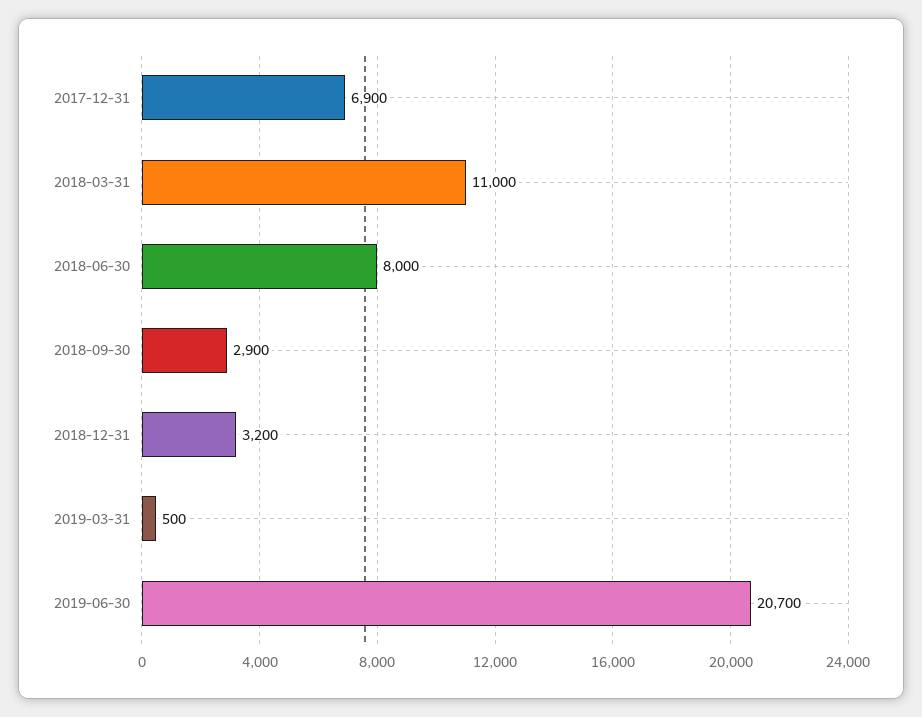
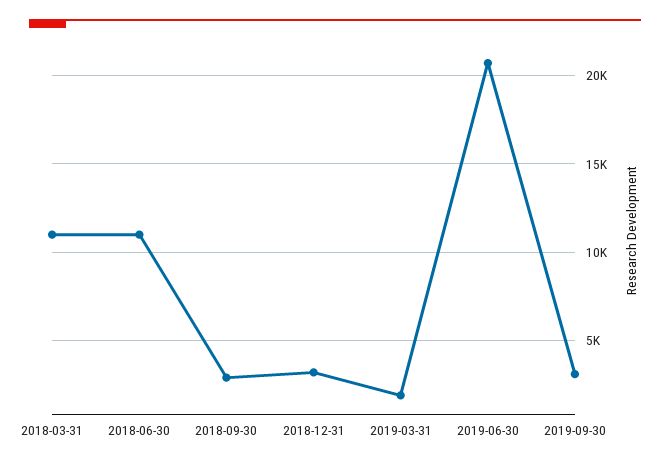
2017-12-31: 6900 -> none
2018-06-30: 8000 -> 11000
2019-03-31: 500 -> 2000
2019-09-30: none -> 3000

